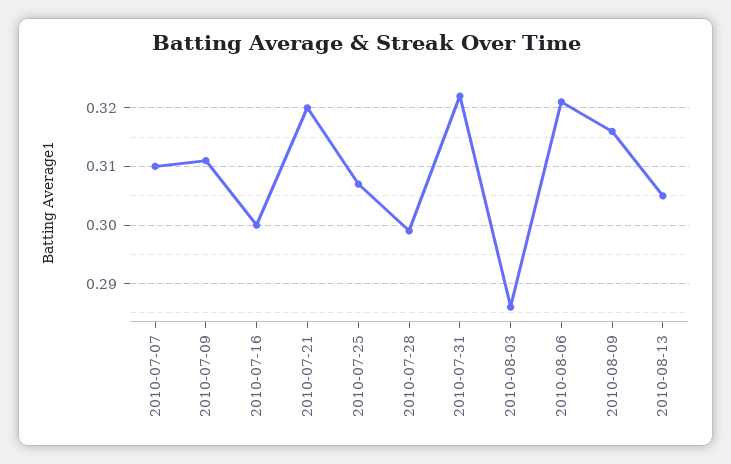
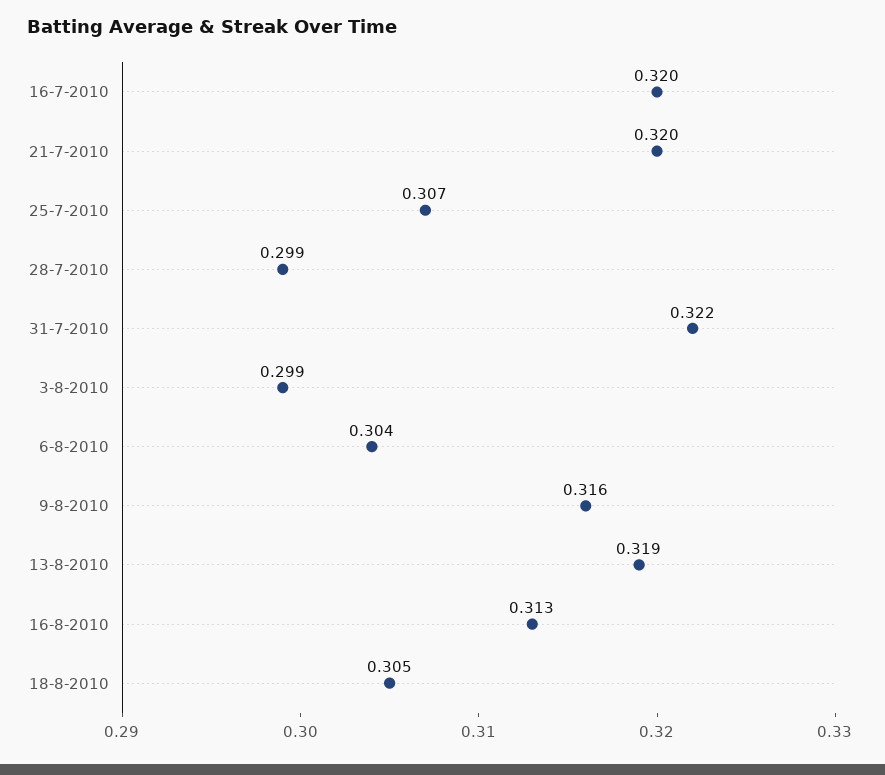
2010-07-07: 0.31 -> none
2010-07-09: 0.31 -> none
2010-07-16: 0.3 -> 0.32
2010-08-03: 0.285 -> 0.299
2010-08-06: 0.32 -> 0.304
2010-08-13: 0.305 -> 0.319
16-8-2010: none -> 0.313
18-8-2010: none -> 0.305

